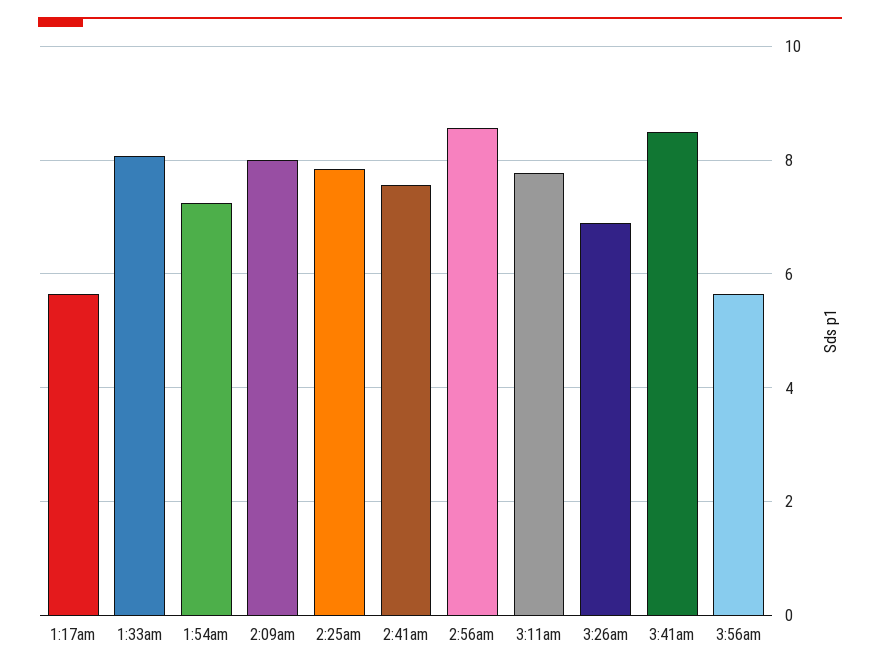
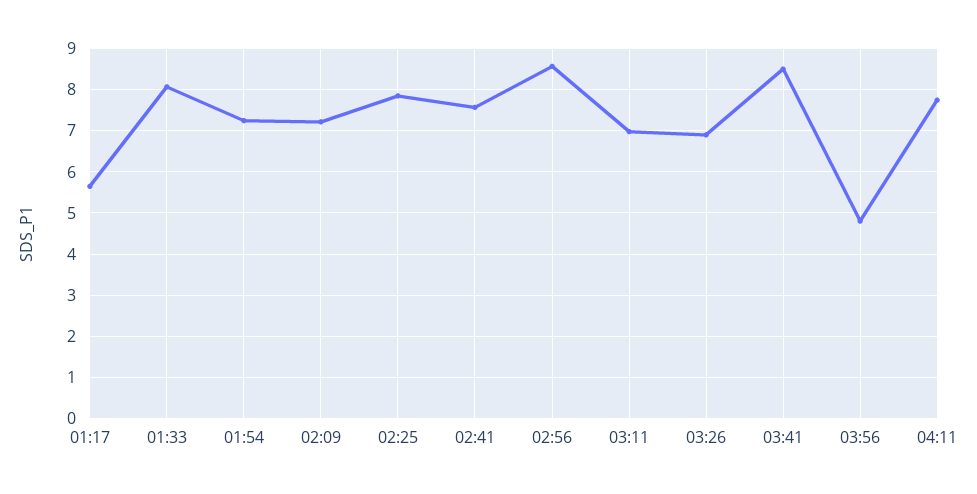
2:09am: 8 -> 7.2
3:11am: 7.8 -> 7
3:56am: 5.6 -> 4.8
04:11: none -> 7.8

